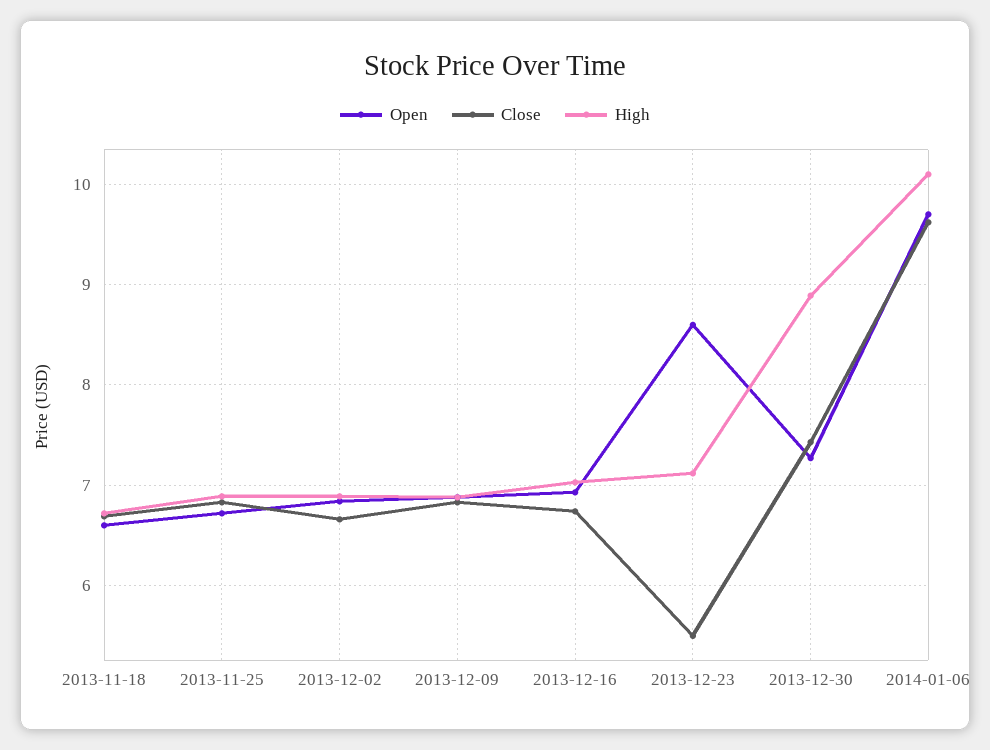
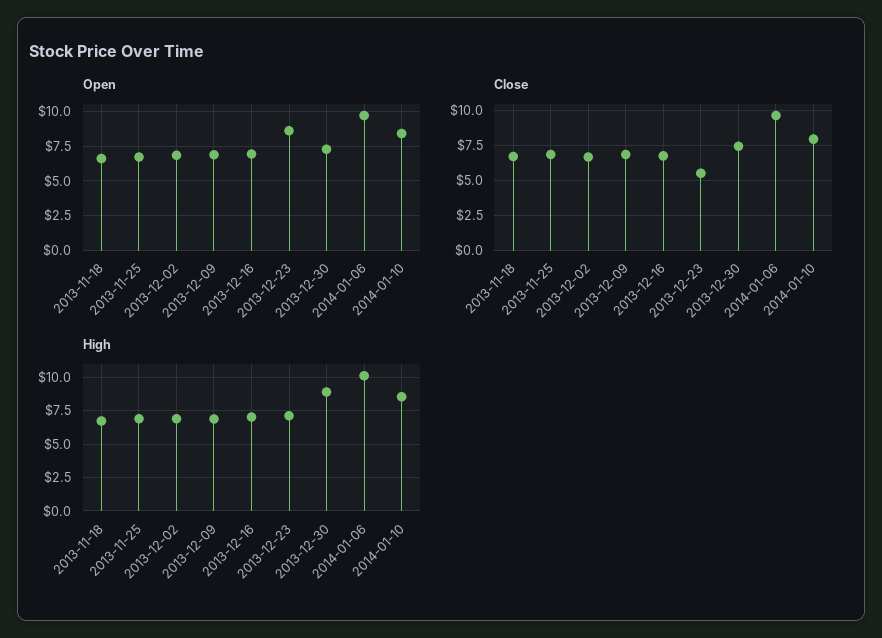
Open, 2014-01-10: none -> 8.5
Close, 2014-01-10: none -> 8
High, 2014-01-10: none -> 8.5

